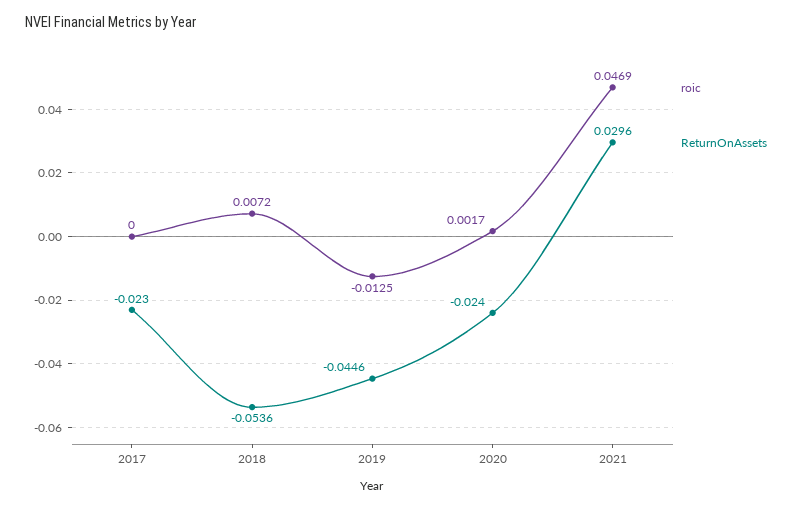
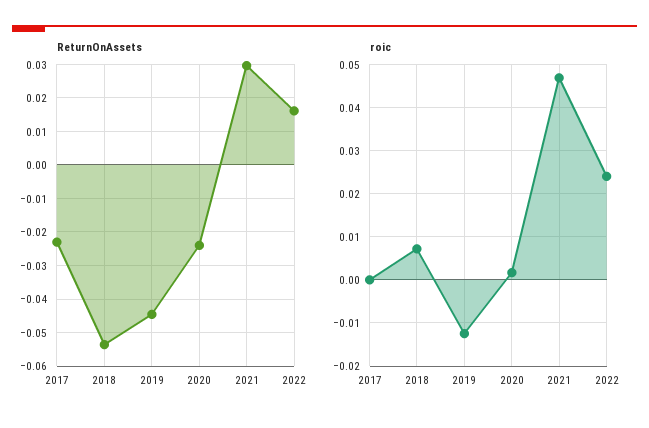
ReturnOnAssets, 2022: none -> 0.016
roic, 2022: none -> 0.024

